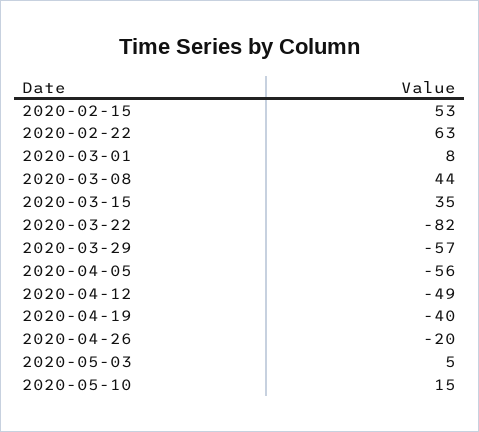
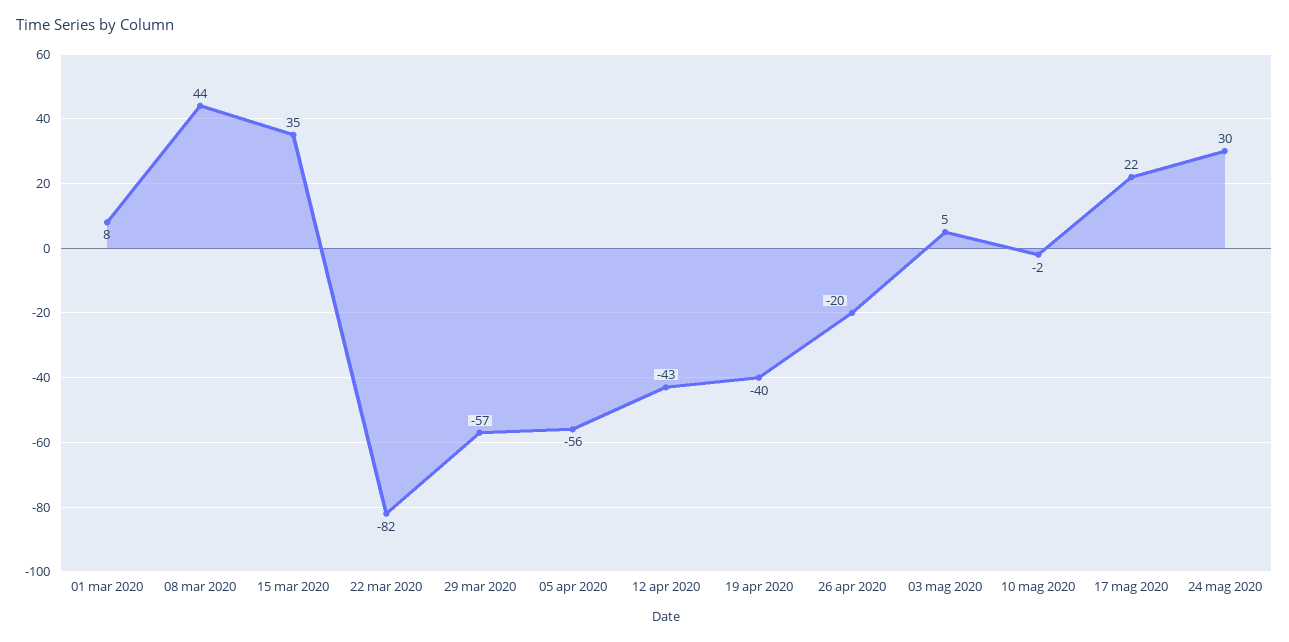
2020-02-15: 53 -> none
2020-02-22: 63 -> none
2020-04-12: -49 -> -43
2020-05-10: 15 -> -2
17 mag 2020: none -> 22
24 mag 2020: none -> 30

